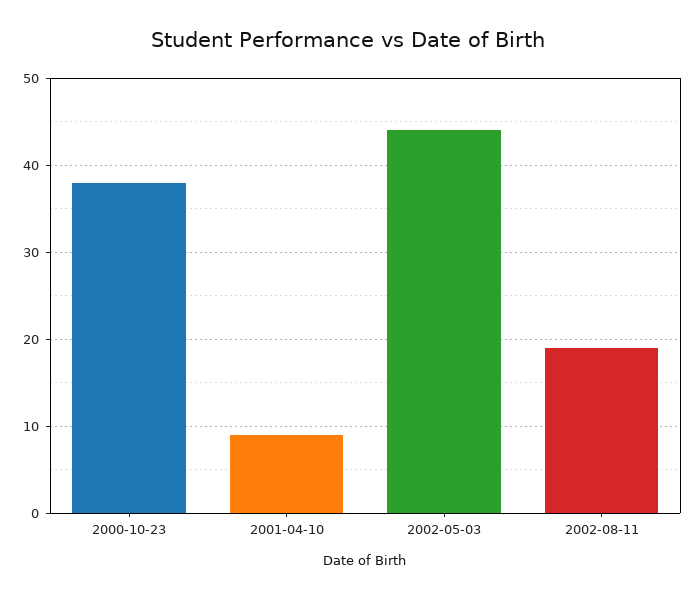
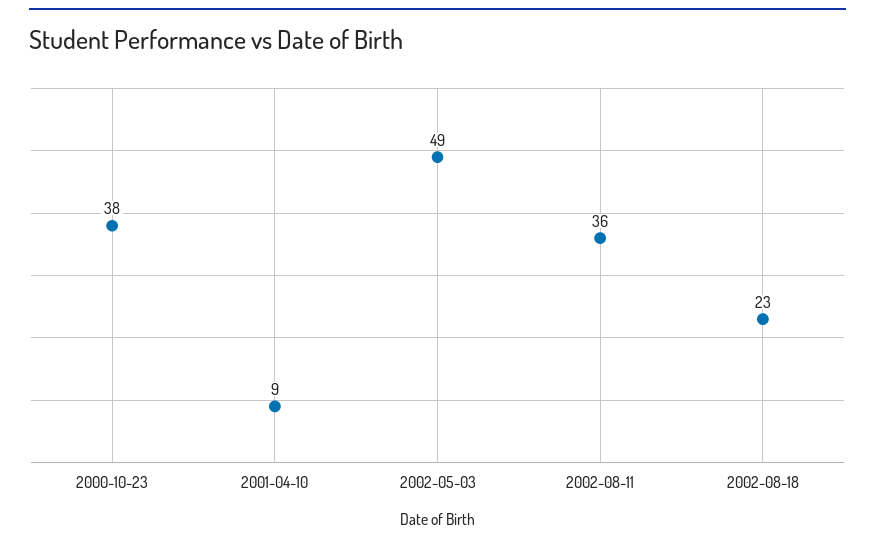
2002-05-03: 44 -> 49
2002-08-11: 19 -> 36
2002-08-18: none -> 23

